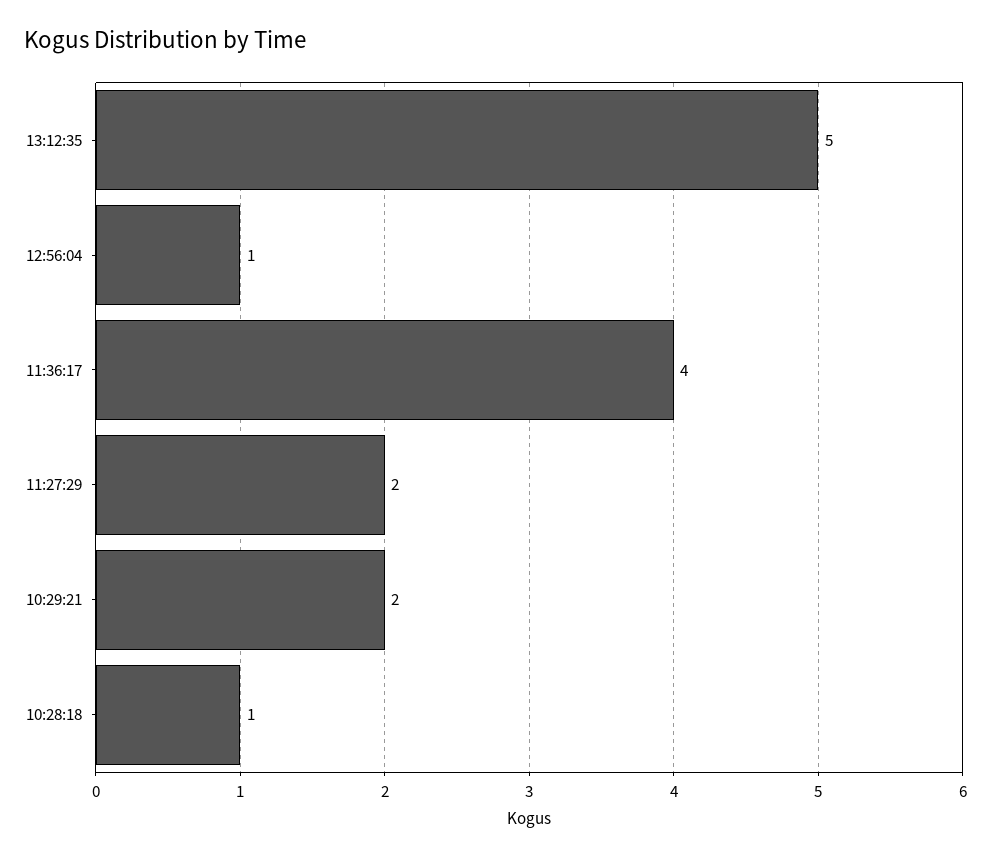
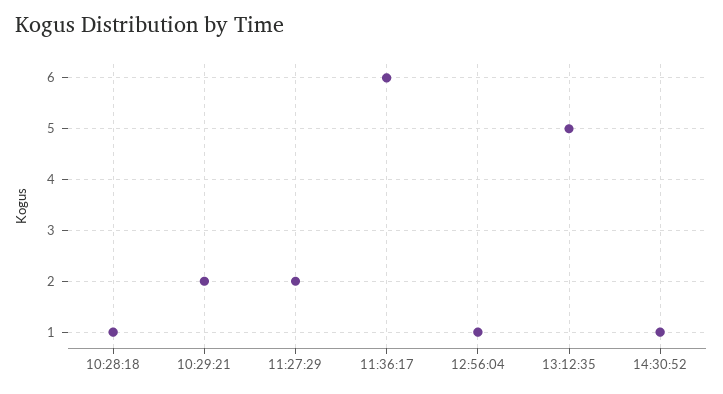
11:36:17: 4 -> 6
14:30:52: none -> 1

